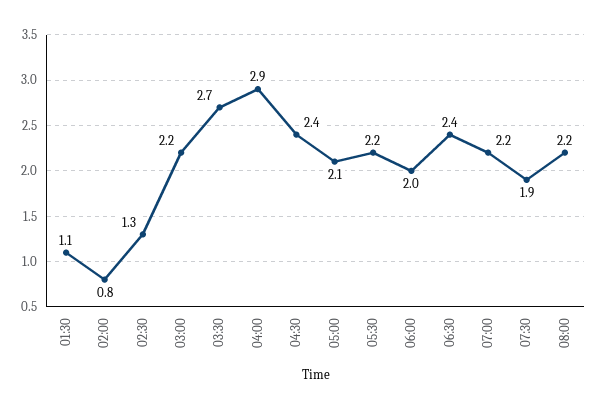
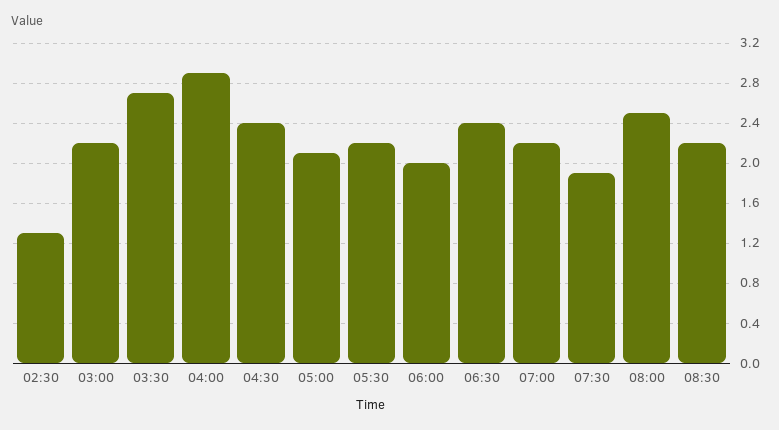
01:30: 1.1 -> none
02:00: 0.8 -> none
08:00: 2.2 -> 2.5
08:30: none -> 2.2

